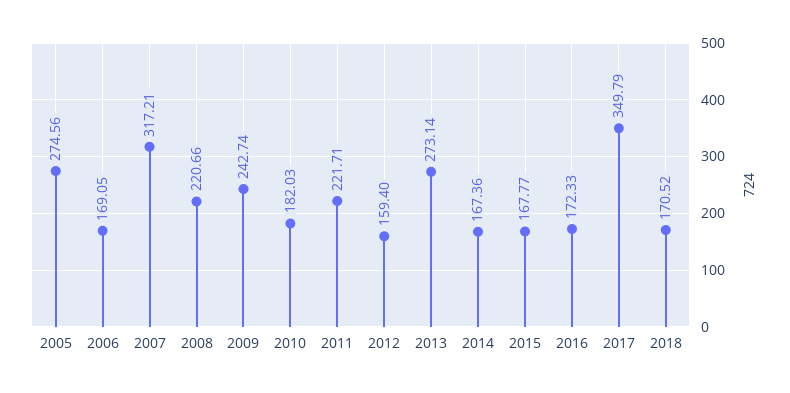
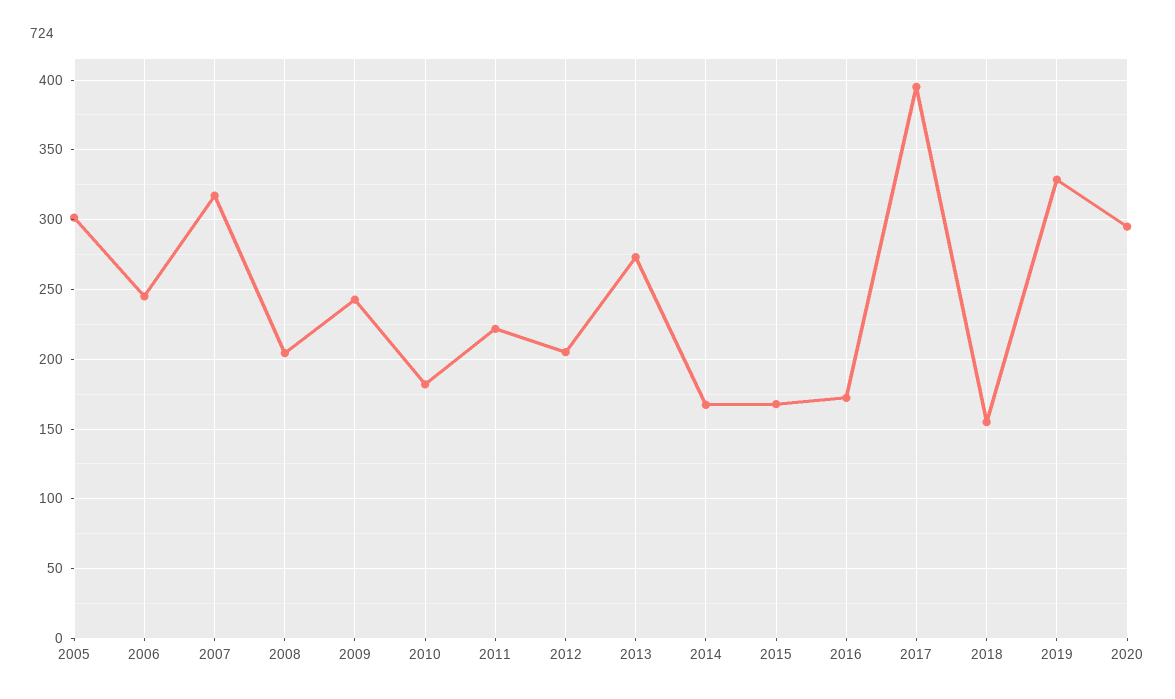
2005: 274.56 -> 300
2006: 169.05 -> 245
2008: 220.66 -> 205
2012: 159.4 -> 205
2017: 349.79 -> 395
2018: 170.52 -> 155
2019: none -> 330
2020: none -> 295

